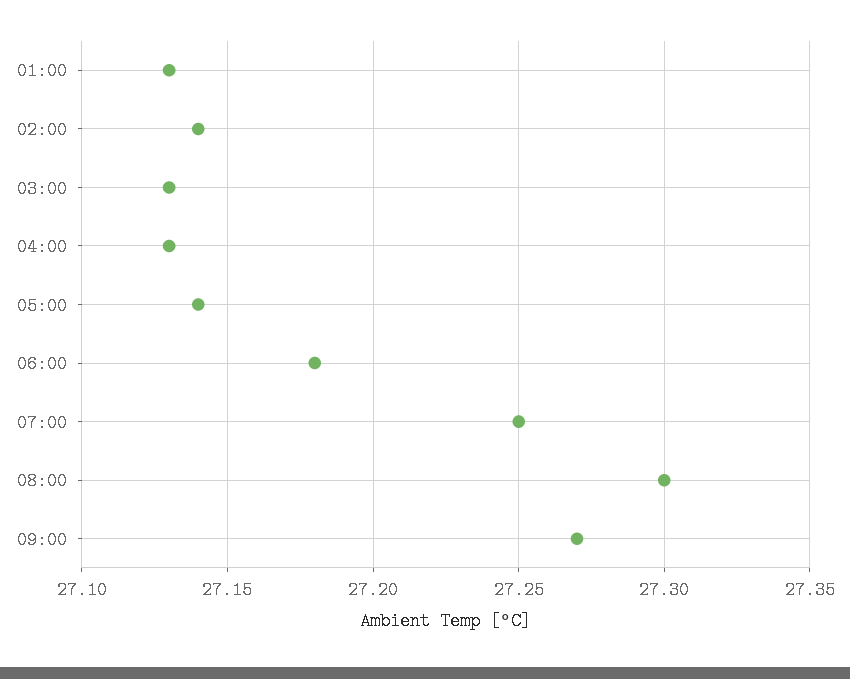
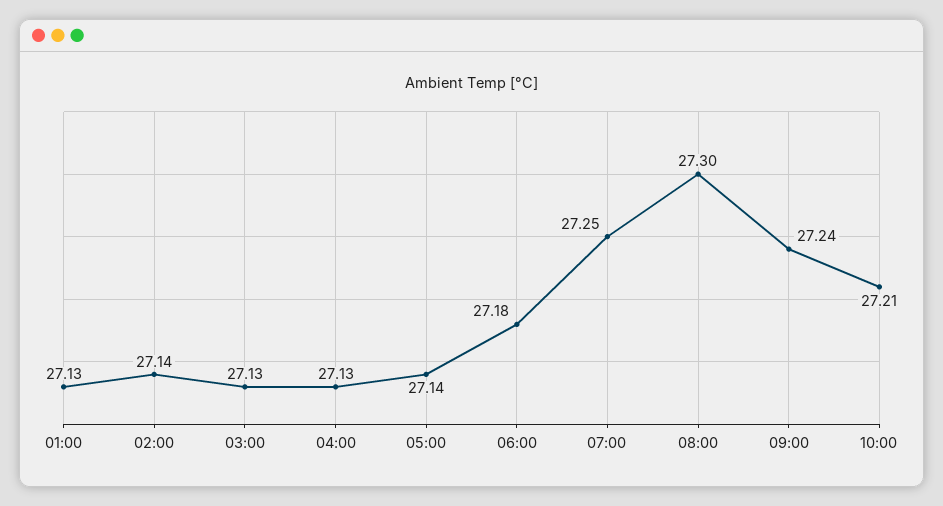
09:00: 27.27 -> 27.24
10:00: none -> 27.21

